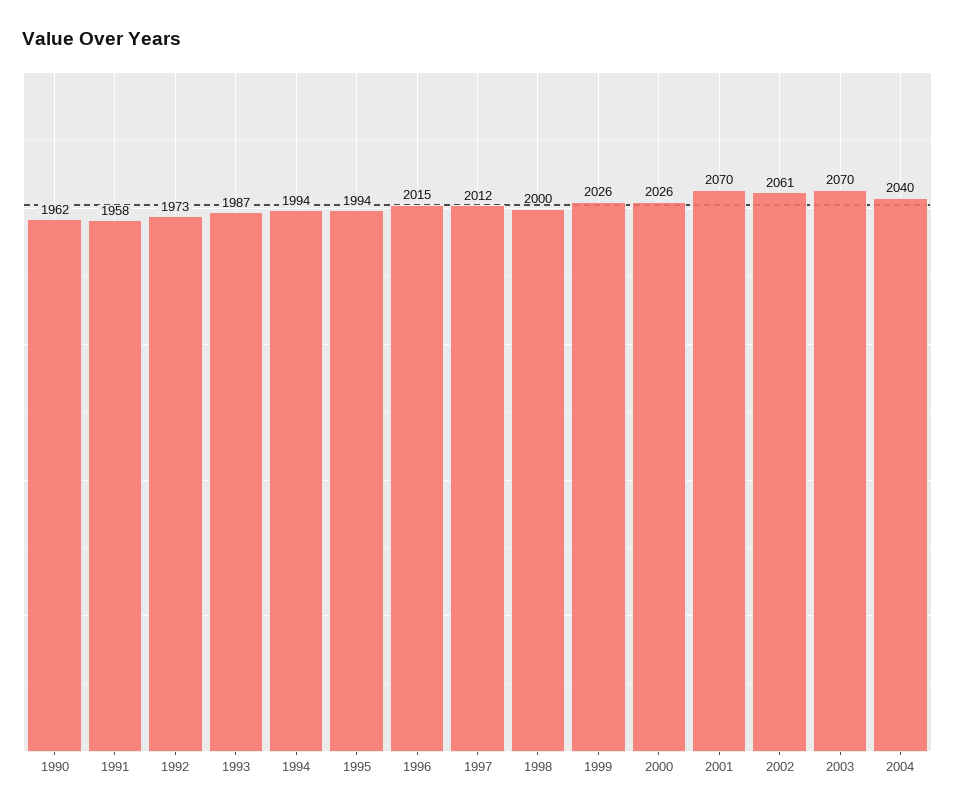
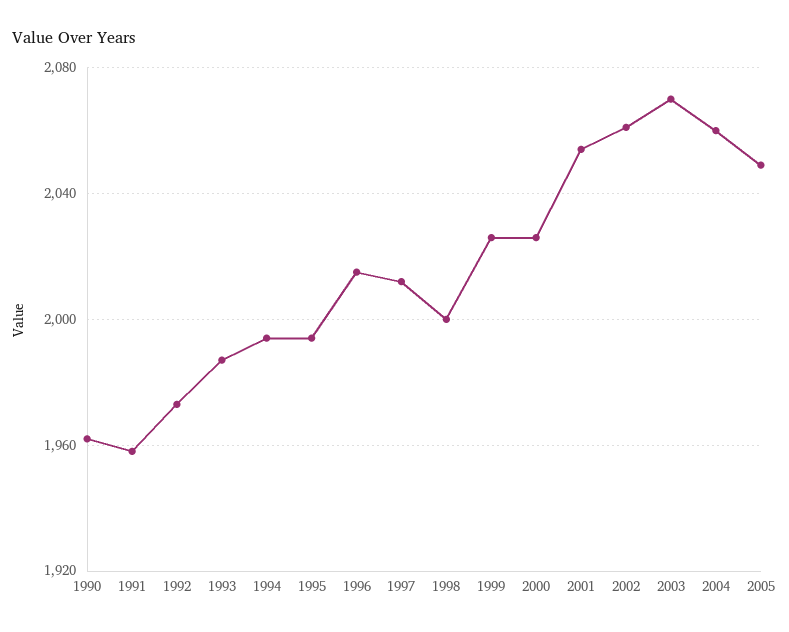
2001: 2070 -> 2055
2004: 2040 -> 2060
2005: none -> 2050

